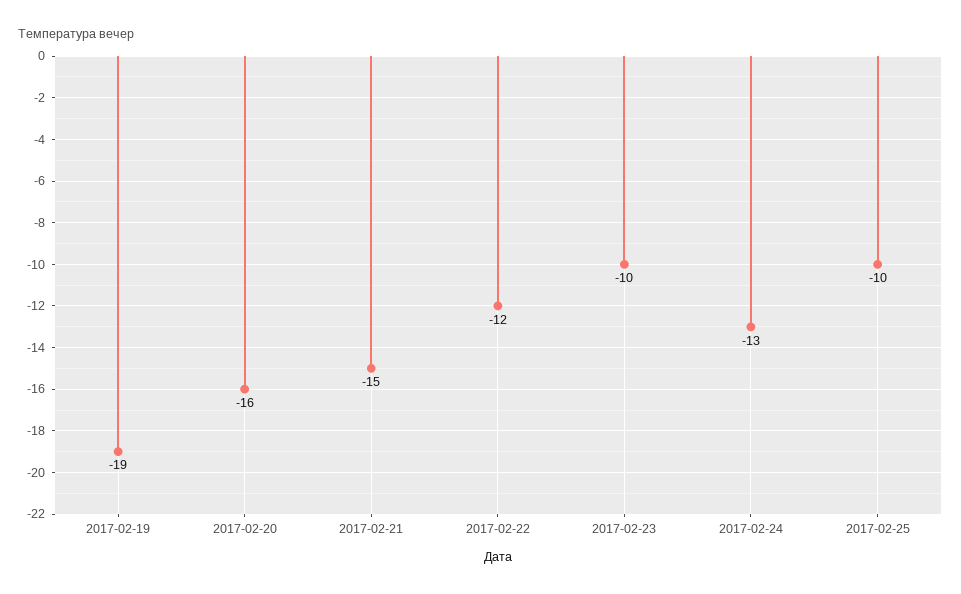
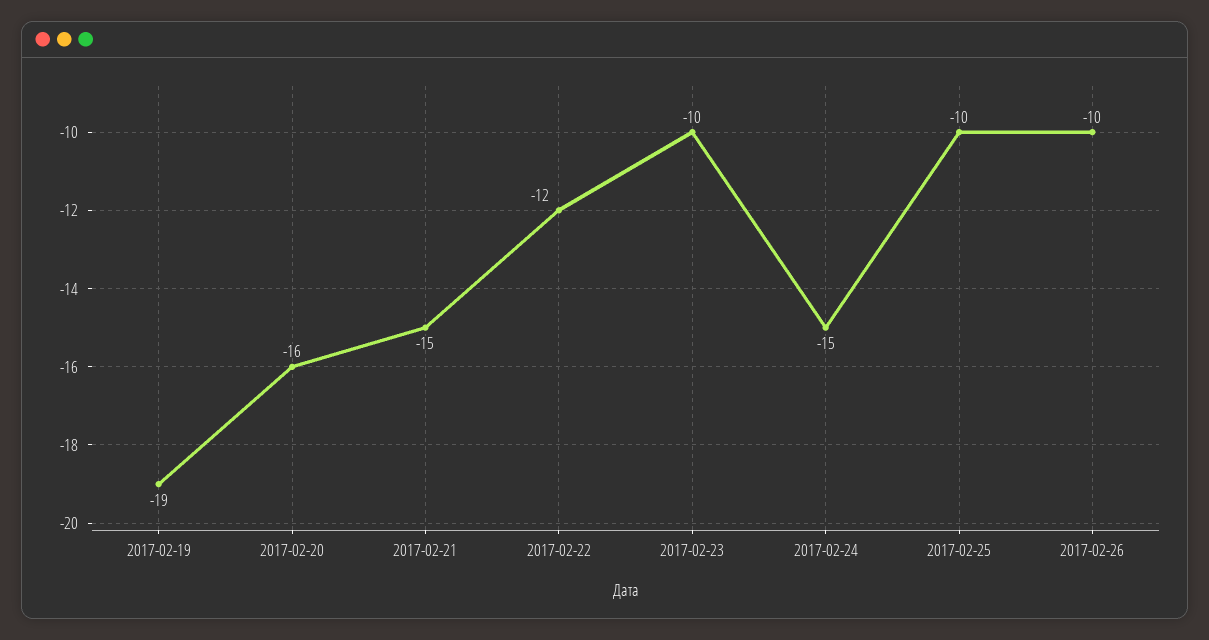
2017-02-24: -13 -> -15
2017-02-26: none -> -10

